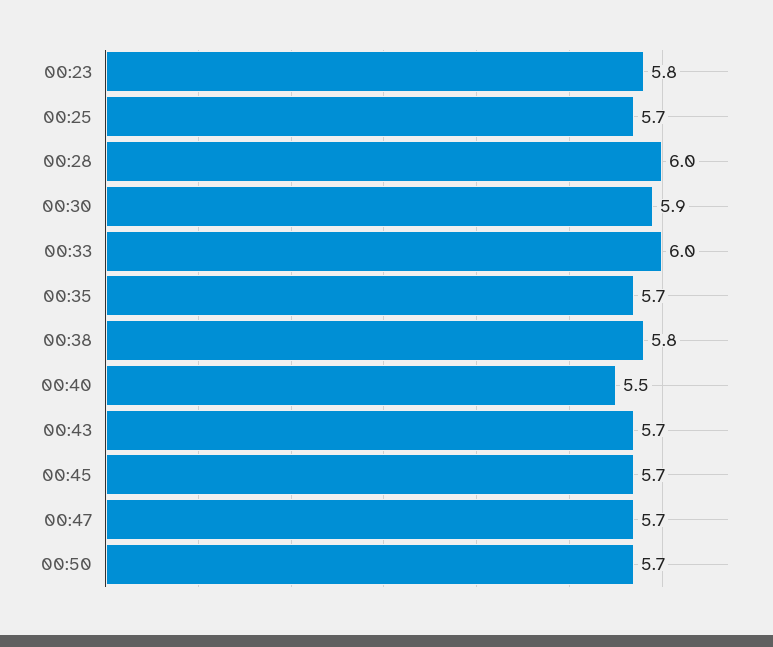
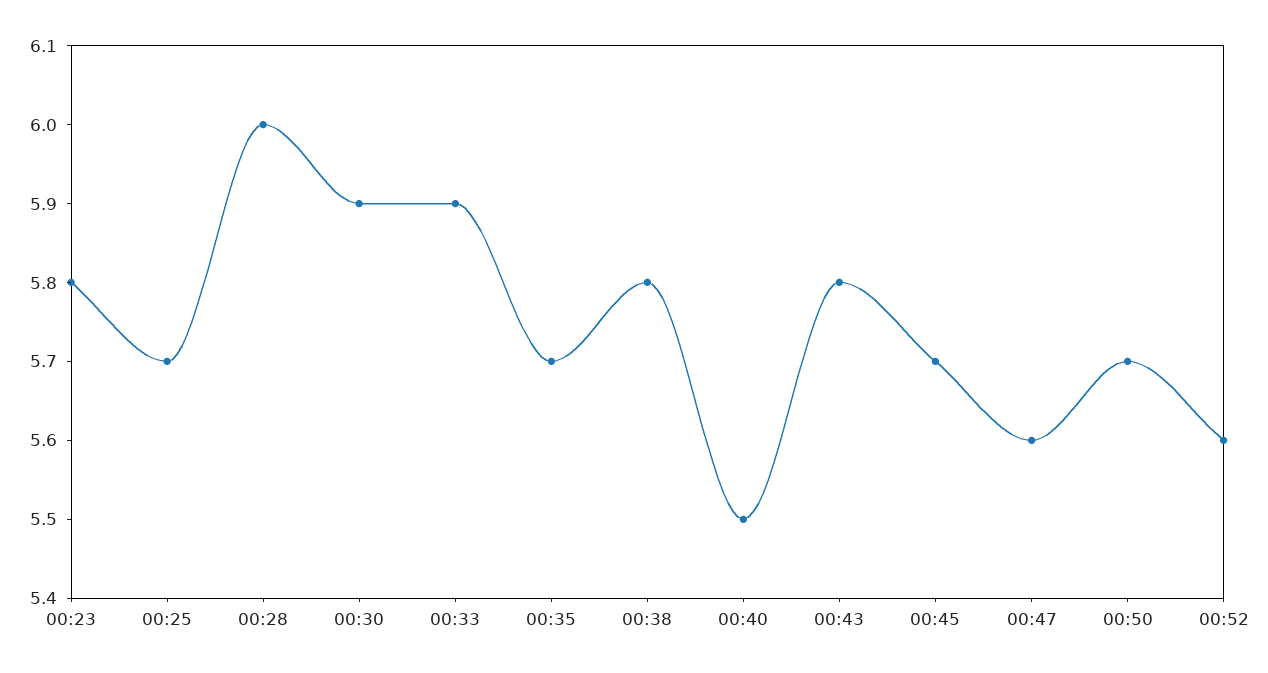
00:33: 6 -> 5.9
00:43: 5.7 -> 5.8
00:47: 5.7 -> 5.6
00:52: none -> 5.6

